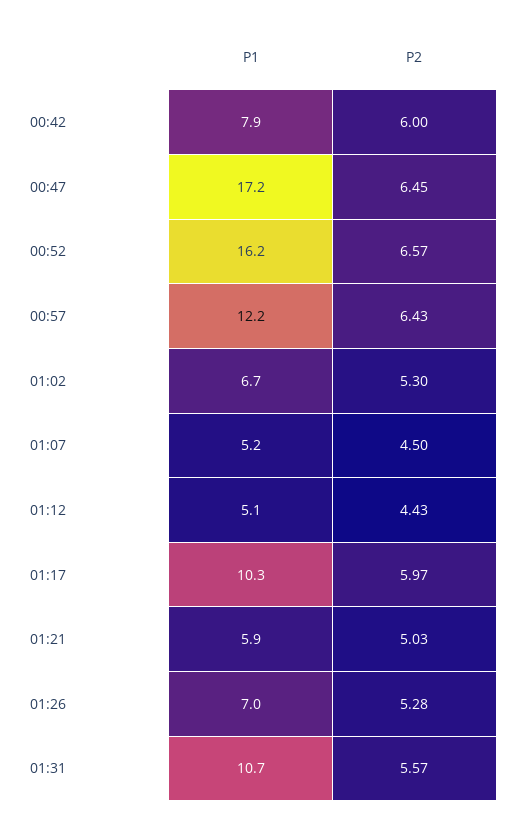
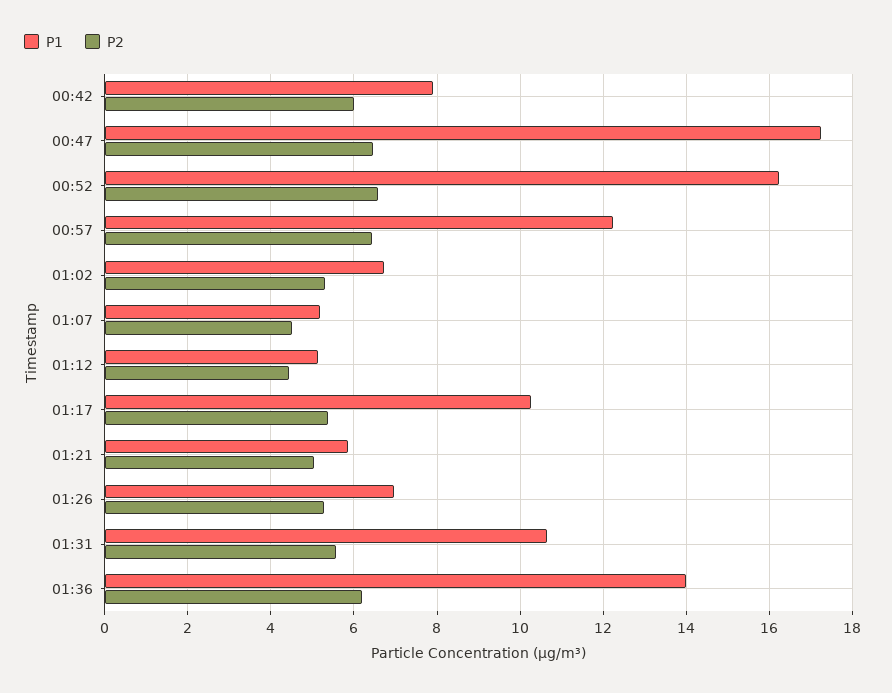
P2, 01:17: 5.97 -> 5.4
P1, 01:36: none -> 14
P2, 01:36: none -> 6.2

